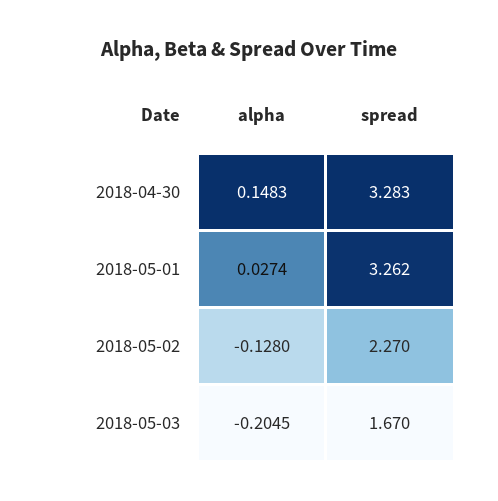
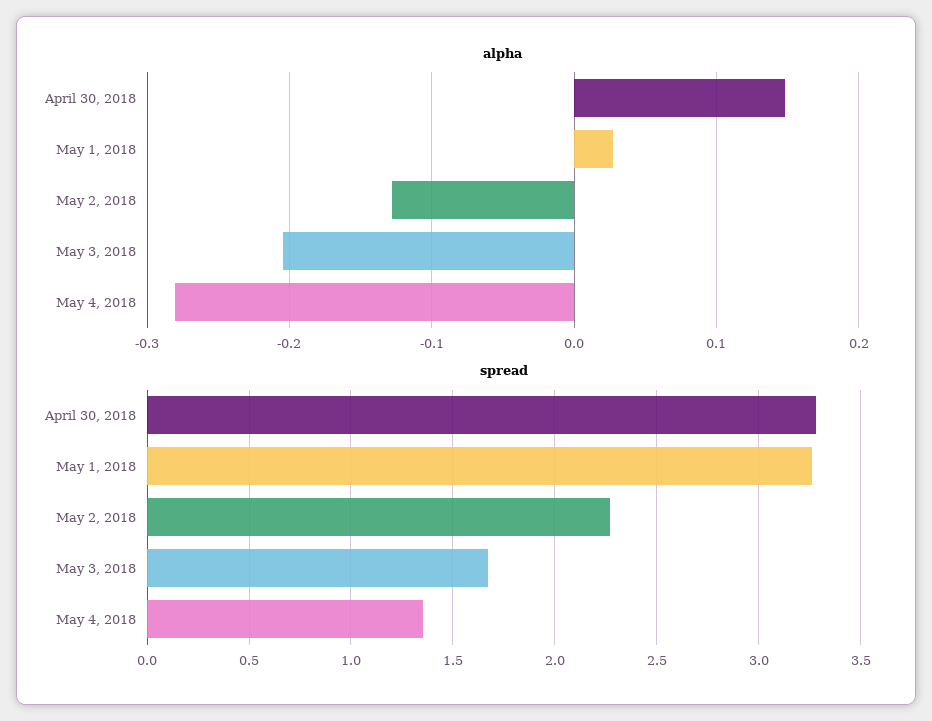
alpha, May 4, 2018: none -> -0.28
spread, May 4, 2018: none -> 1.35

